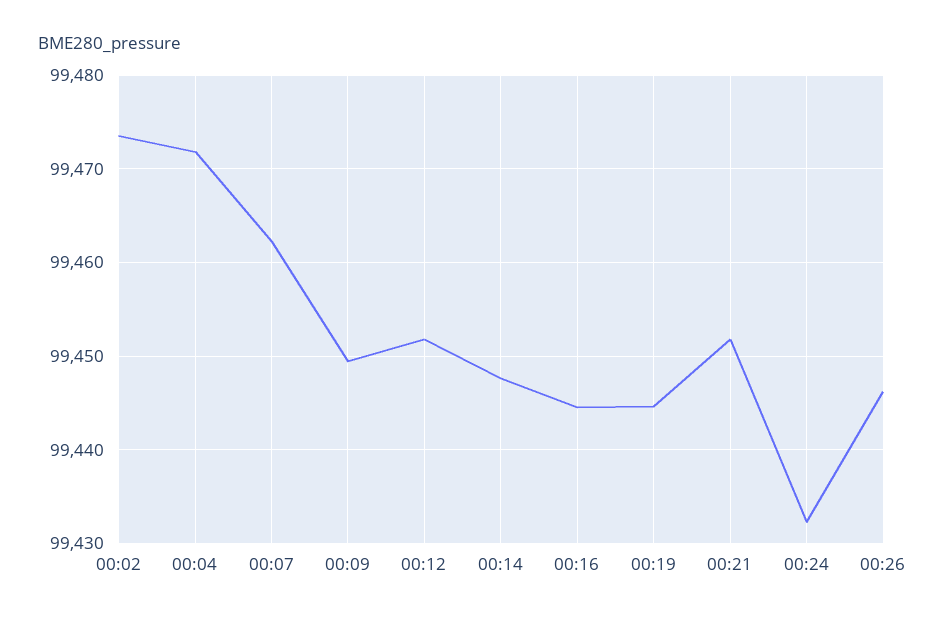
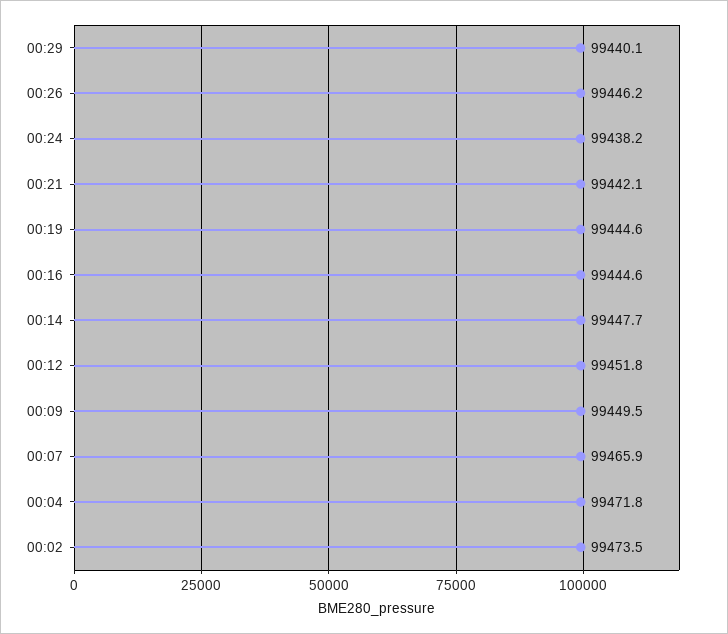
00:07: 99462 -> 99465.9
00:21: 99452 -> 99442.1
00:24: 99432 -> 99438.2
00:29: none -> 99440.1

